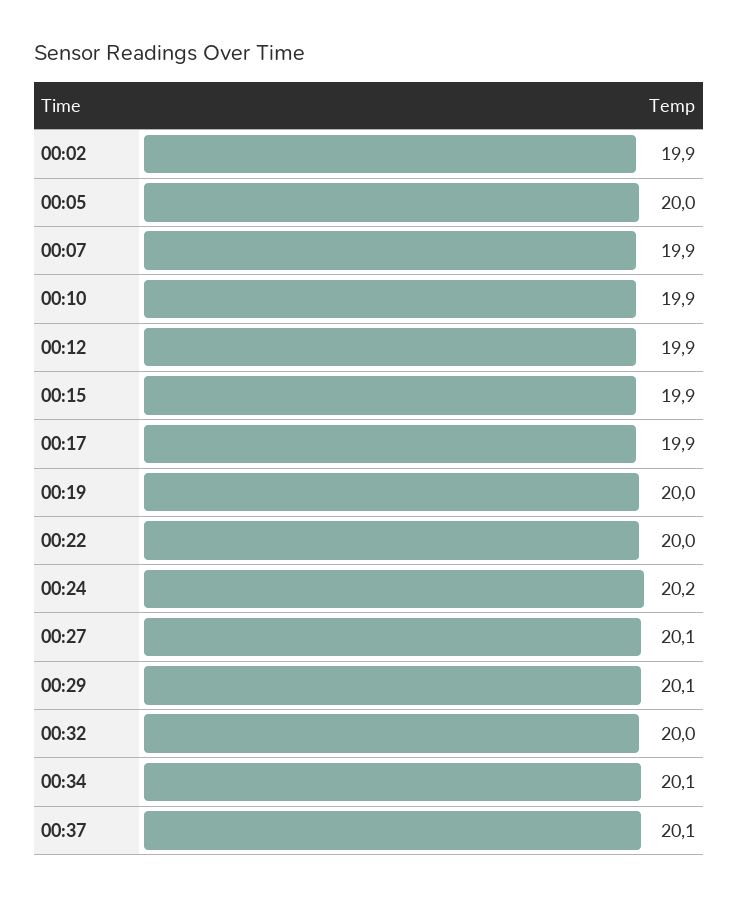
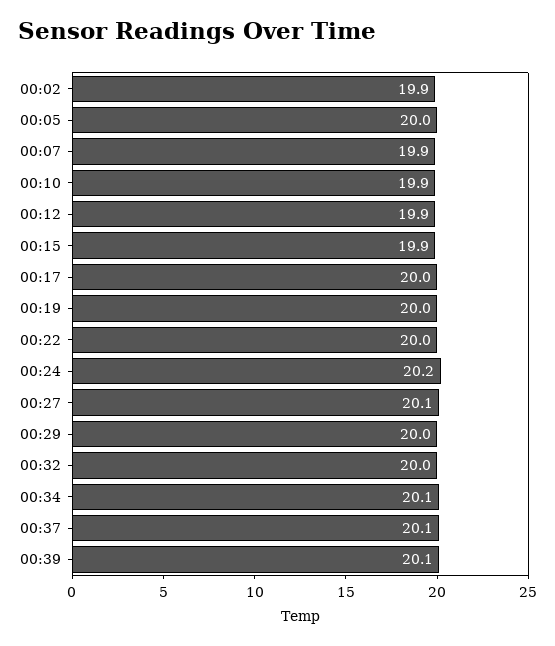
00:17: 19.9 -> 20
00:29: 20.1 -> 20
00:39: none -> 20.1

